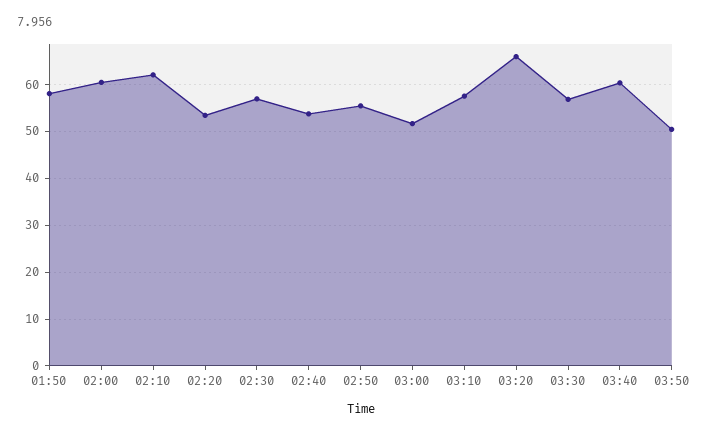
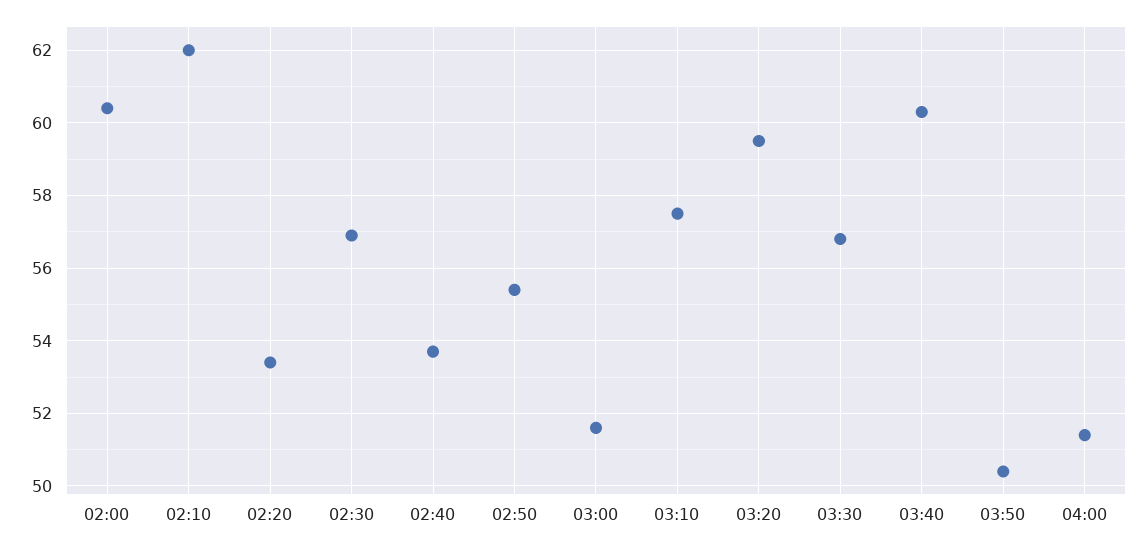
01:50: 58 -> none
03:20: 66 -> 59.5
04:00: none -> 51.5

